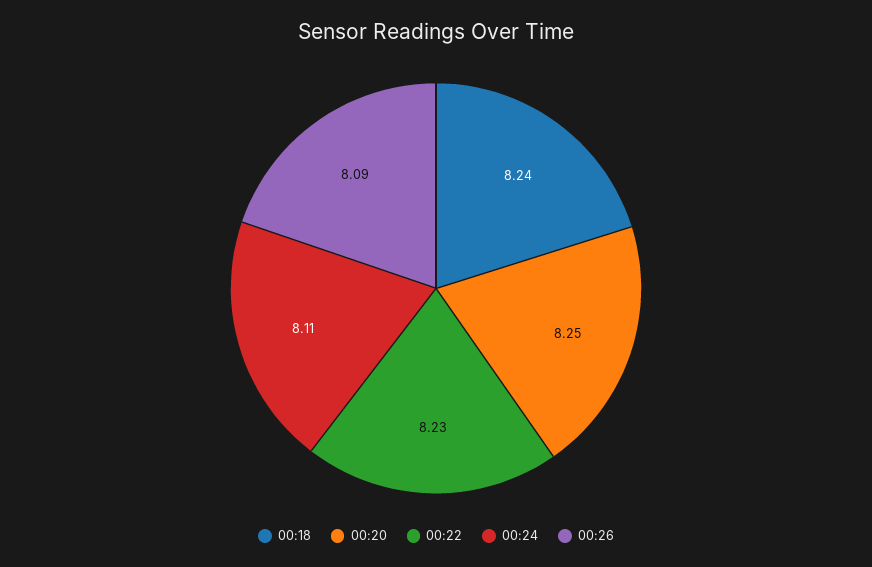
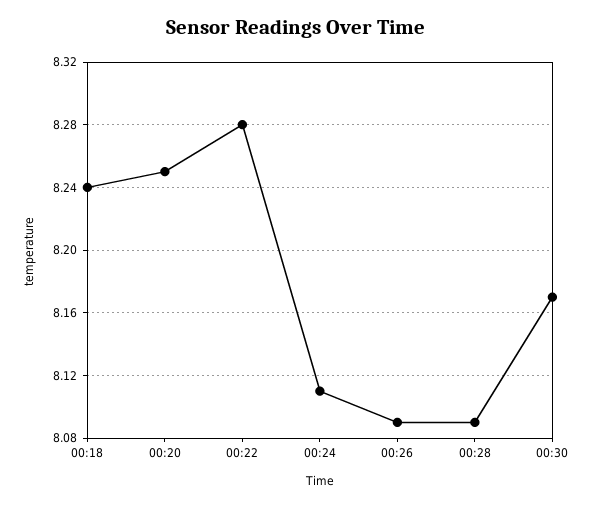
00:22: 8.23 -> 8.28
00:28: none -> 8.09
00:30: none -> 8.17

